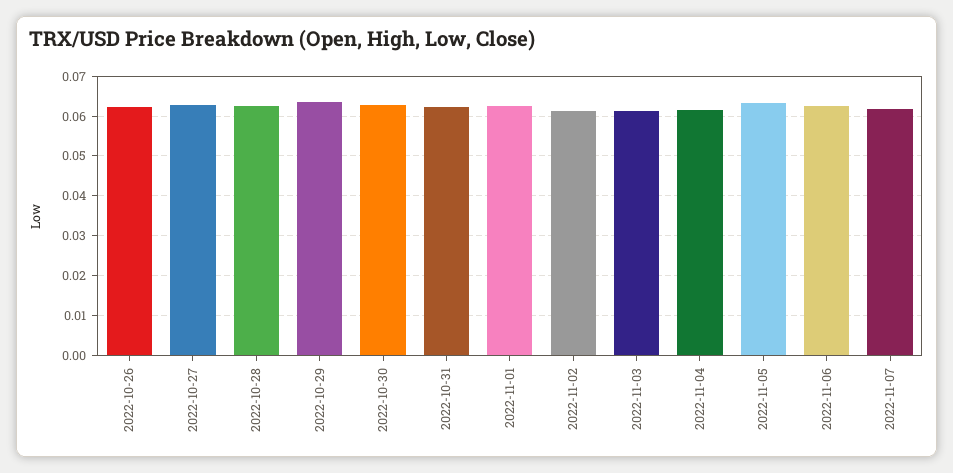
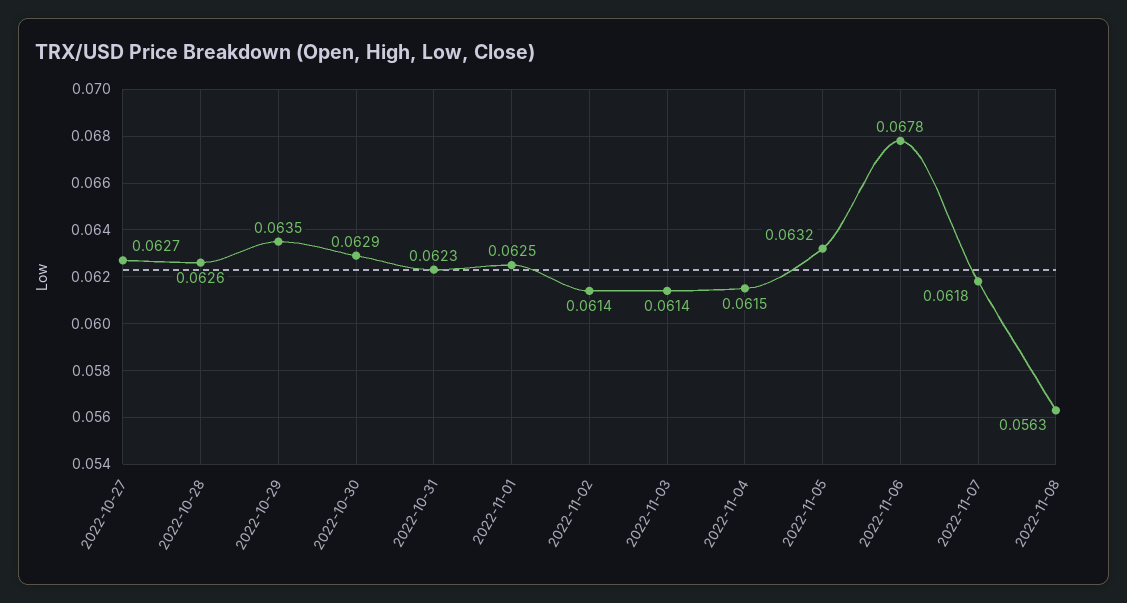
2022-10-26: 0.062 -> none
2022-11-06: 0.062 -> 0.0678
2022-11-08: none -> 0.0563

